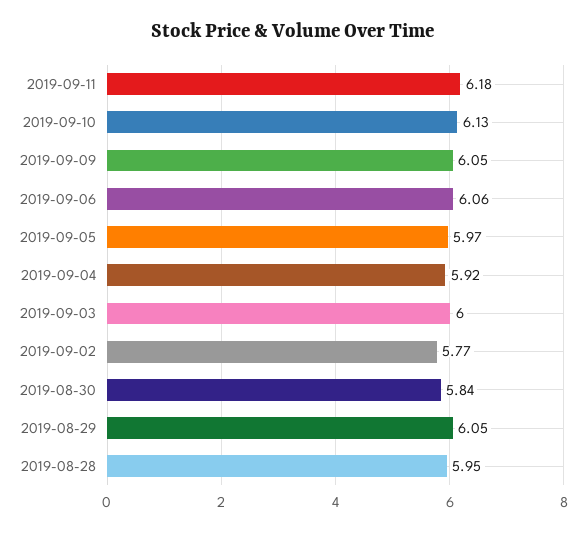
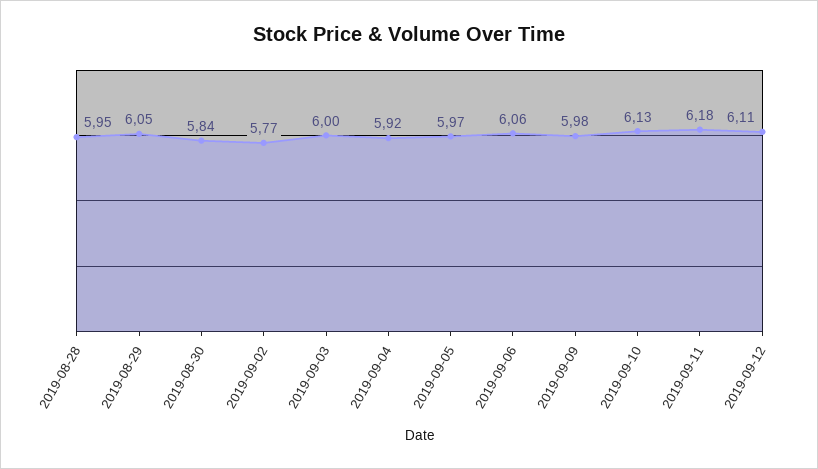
2019-09-09: 6.05 -> 5.98
2019-09-12: none -> 6.11

